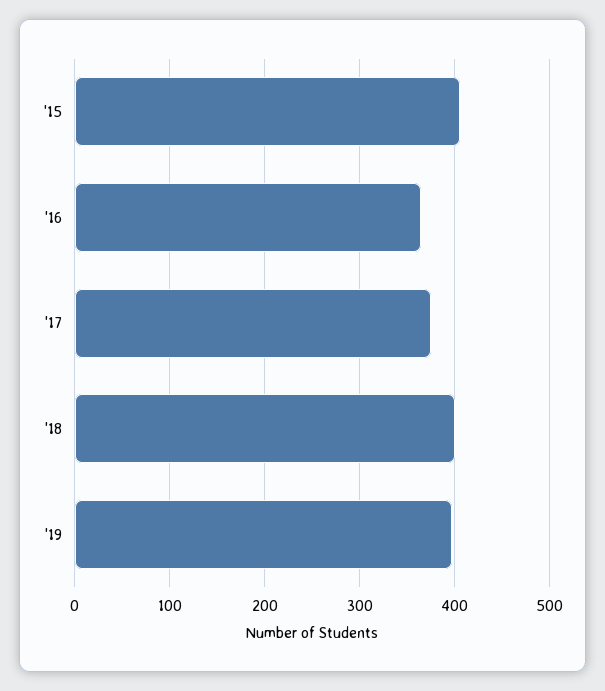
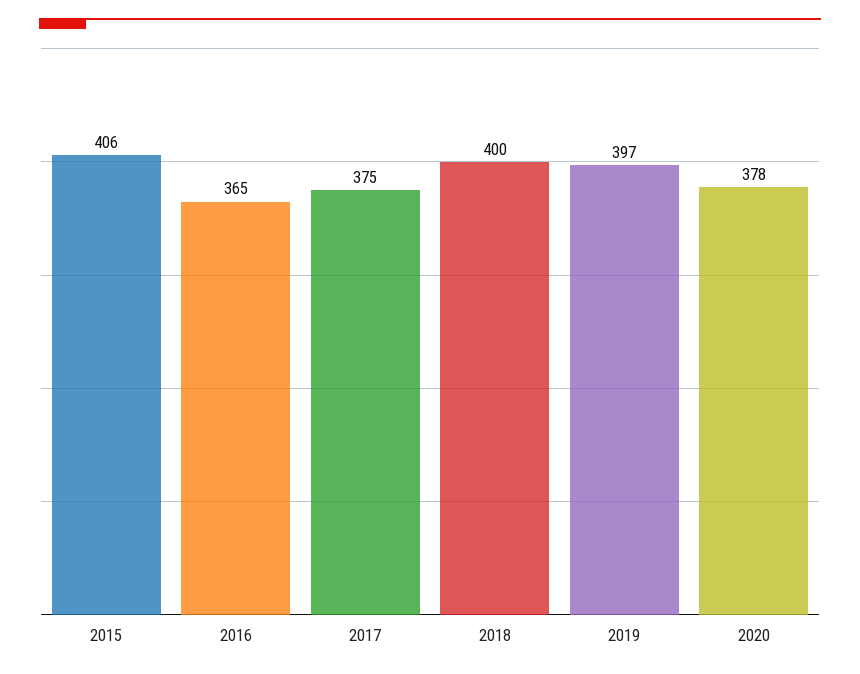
2020: none -> 378

